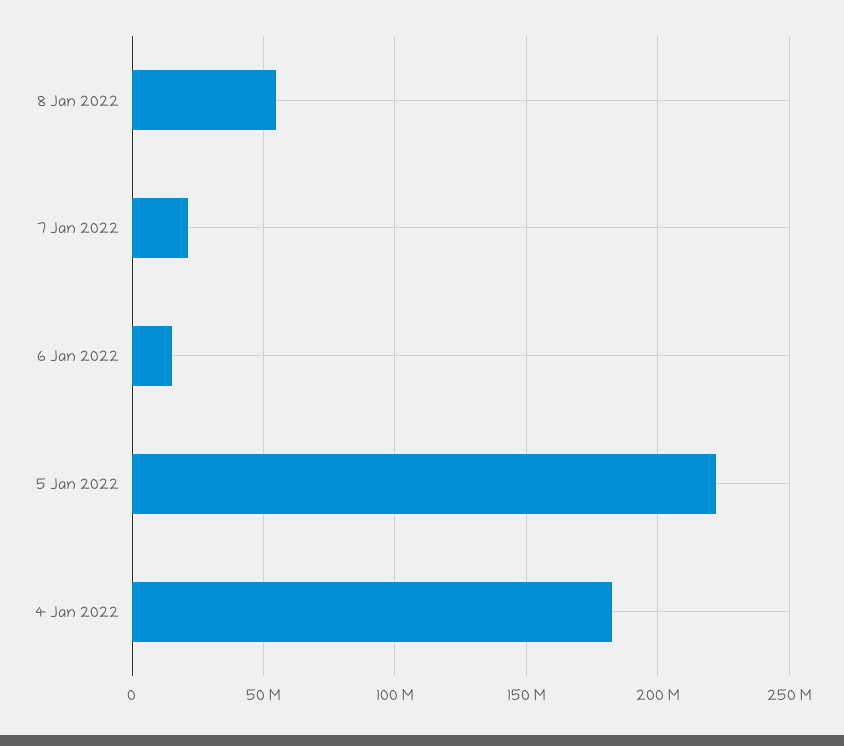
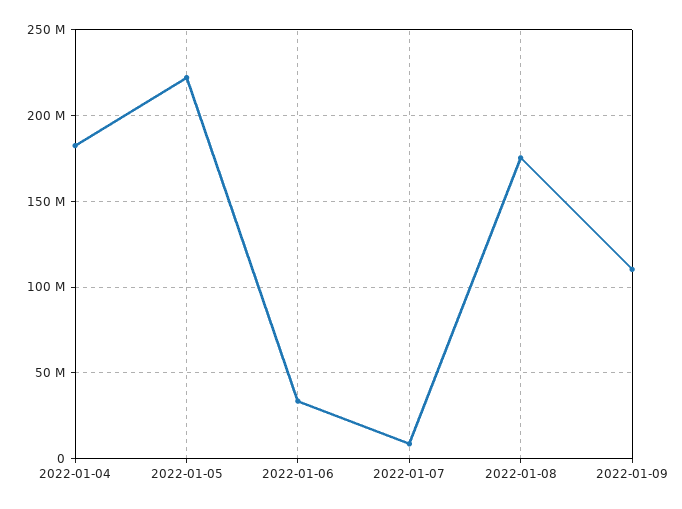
8 Jan 2022: 55000000 -> 175000000
7 Jan 2022: 20000000 -> 10000000
6 Jan 2022: 15000000 -> 35000000
2022-01-09: none -> 110000000

